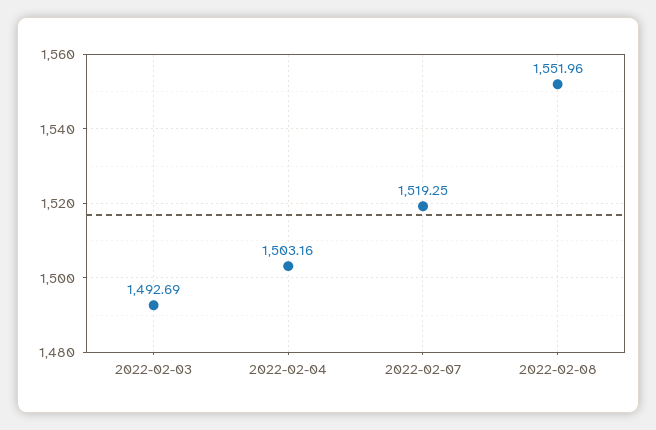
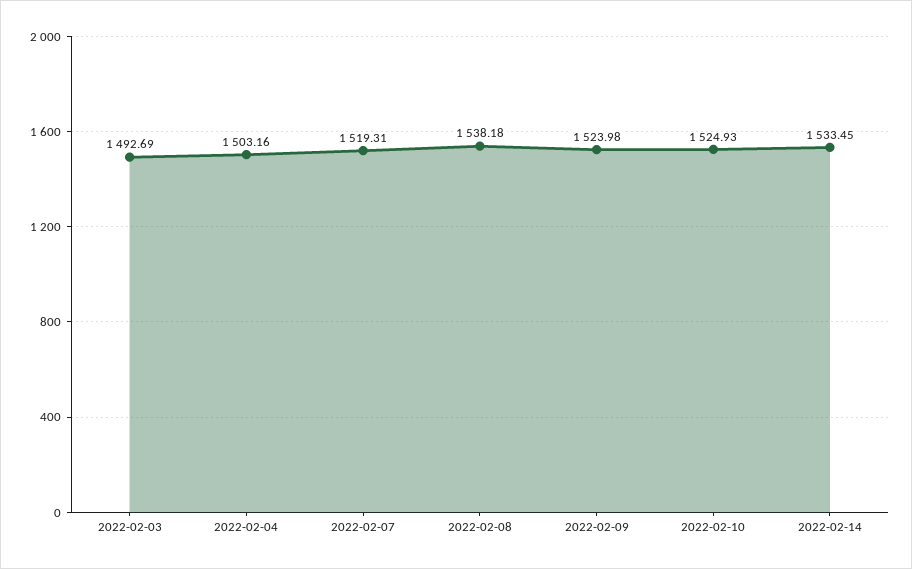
2022-02-07: 1519.25 -> 1519.31
2022-02-08: 1551.96 -> 1538.18
2022-02-09: none -> 1523.98
2022-02-10: none -> 1524.93
2022-02-14: none -> 1533.45

